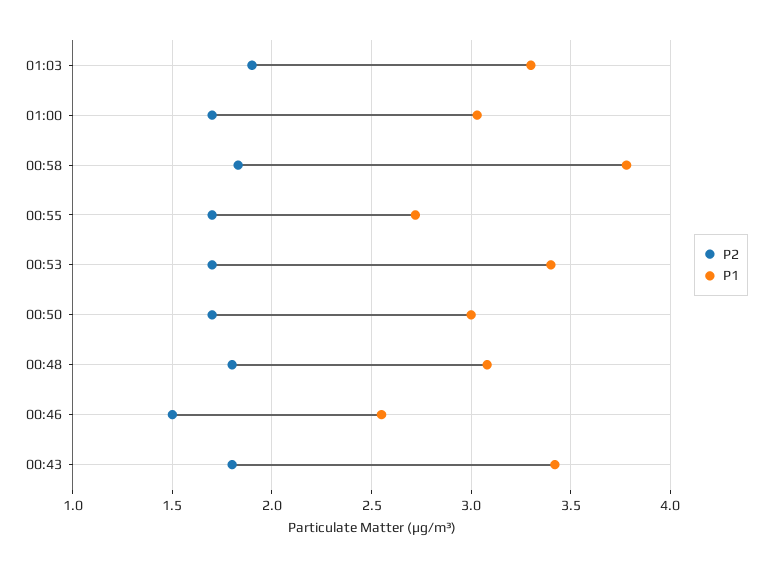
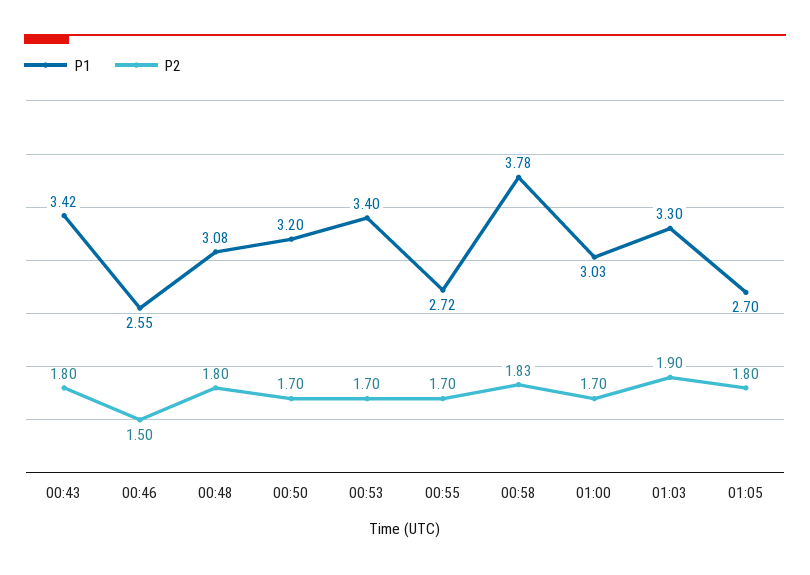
P1, 00:50: 3 -> 3.2
P1, 01:05: none -> 2.7
P2, 01:05: none -> 1.8

